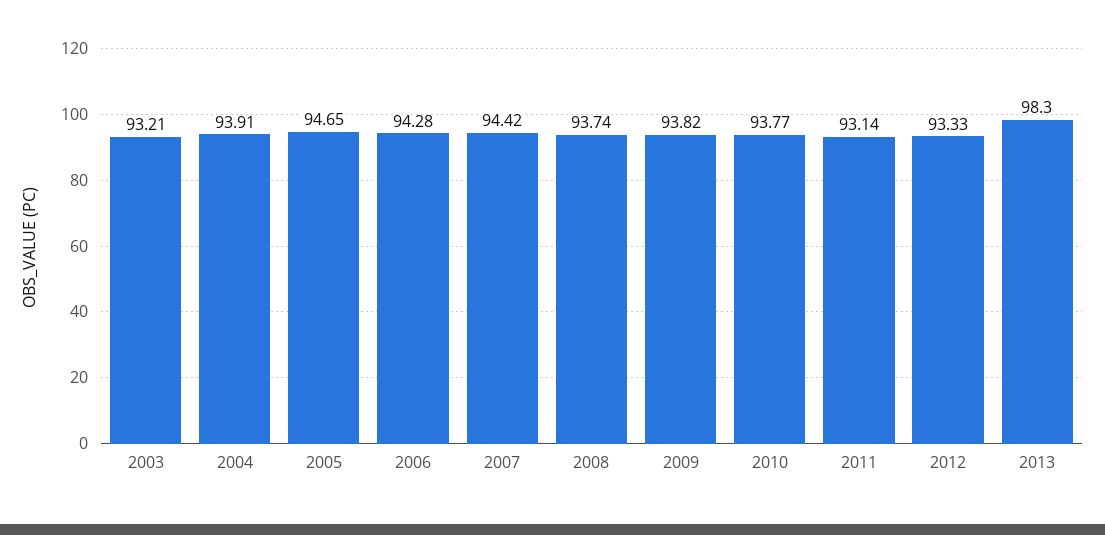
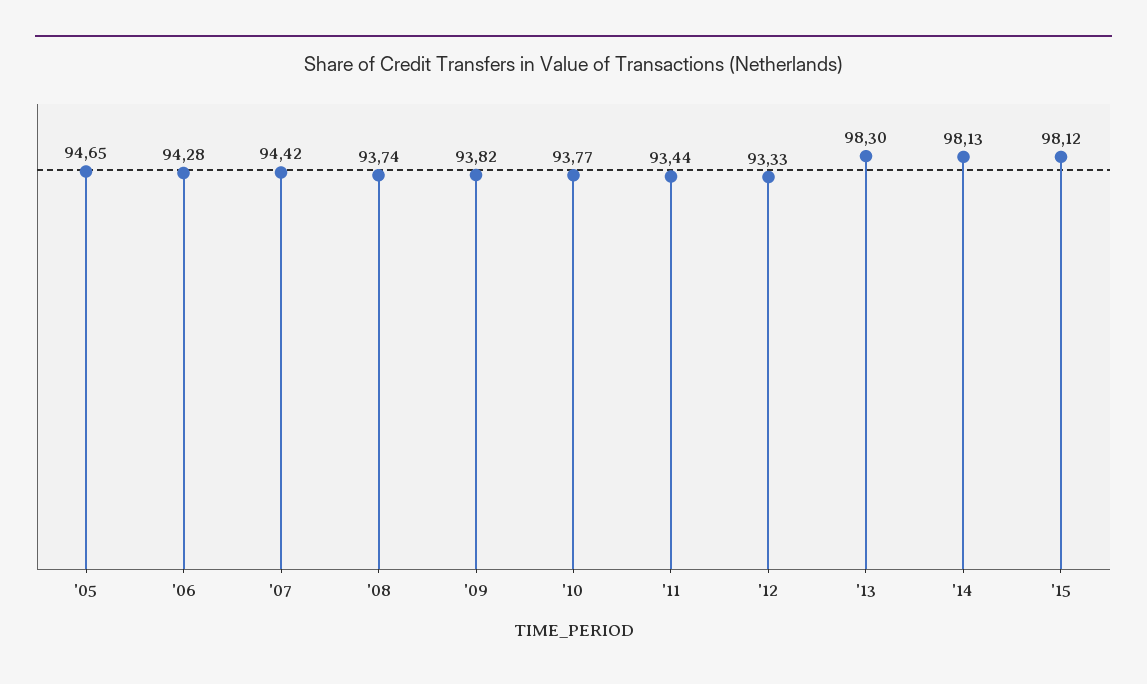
2003: 93.21 -> none
2004: 93.91 -> none
2011: 93.14 -> 93.44
'14: none -> 98.13
'15: none -> 98.12

